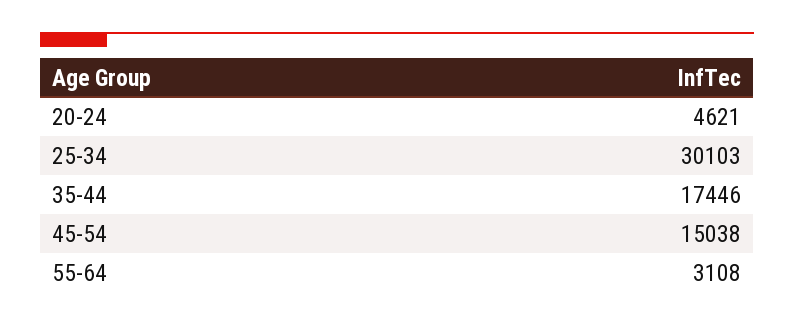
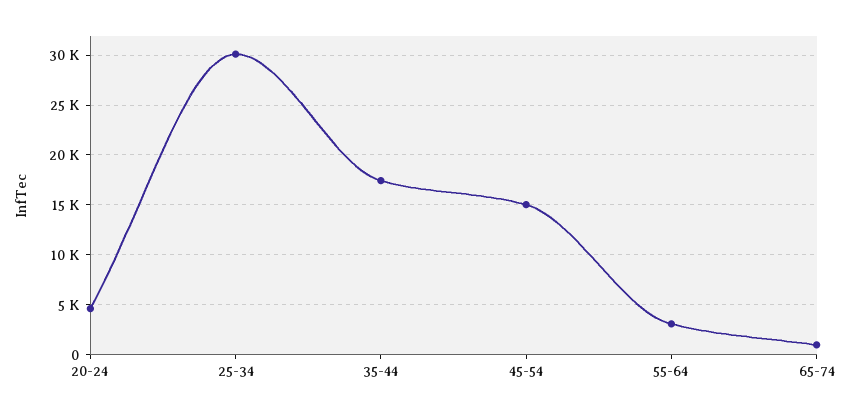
65-74: none -> 1000

